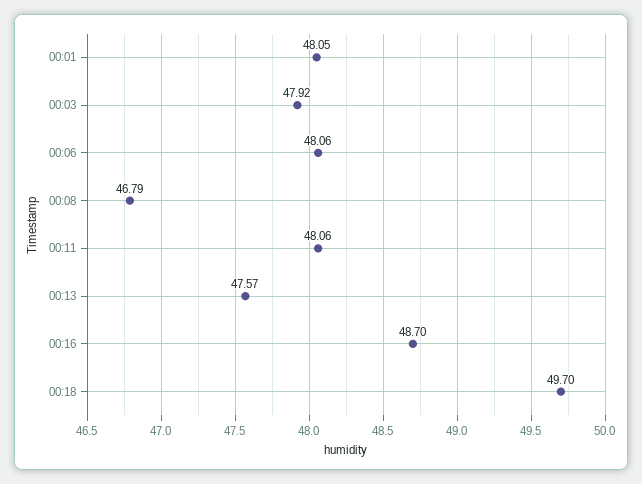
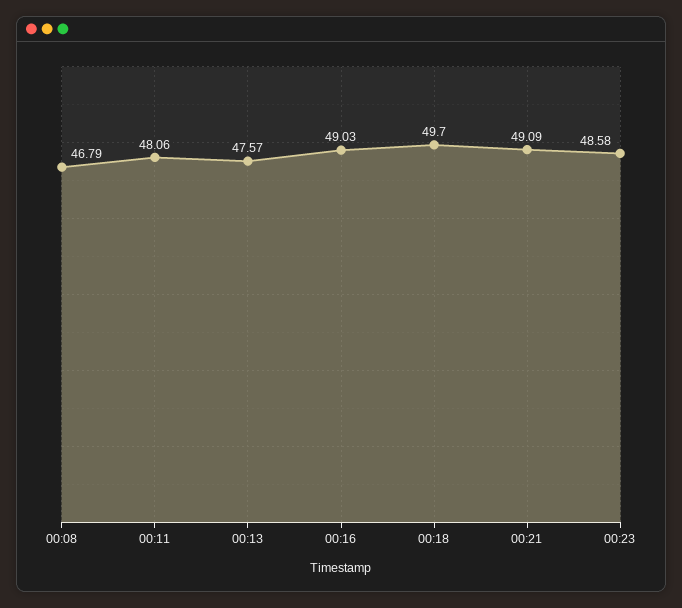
00:01: 48.05 -> none
00:03: 47.92 -> none
00:06: 48.06 -> none
00:16: 48.7 -> 49.03
00:21: none -> 49.09
00:23: none -> 48.58

